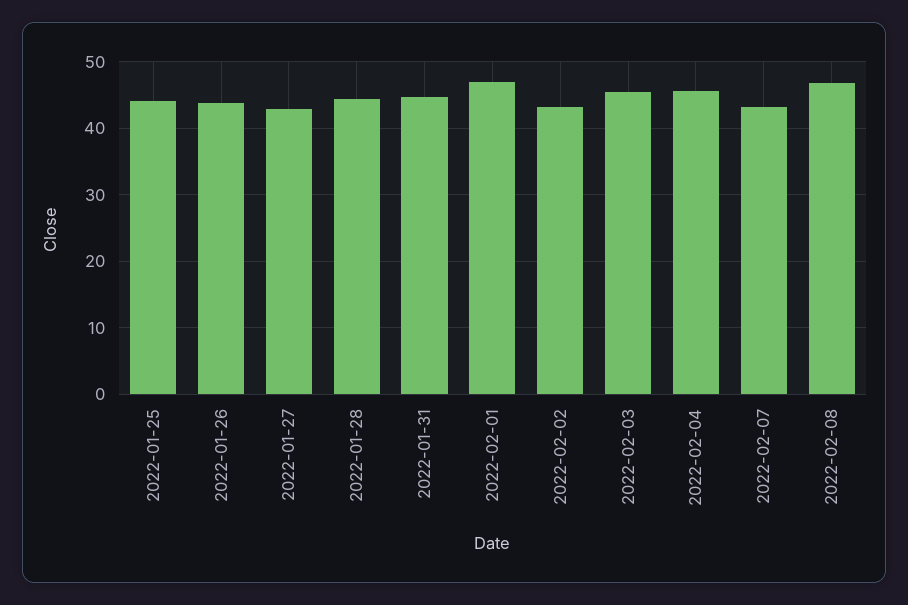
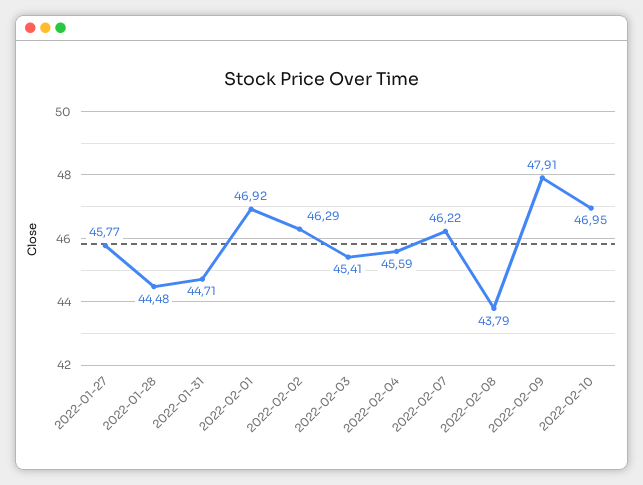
2022-01-25: 44 -> none
2022-01-26: 44 -> none
2022-01-27: 43 -> 45.77
2022-02-02: 43 -> 46.29
2022-02-07: 43 -> 46.22
2022-02-08: 47 -> 43.79
2022-02-09: none -> 47.91
2022-02-10: none -> 46.95

